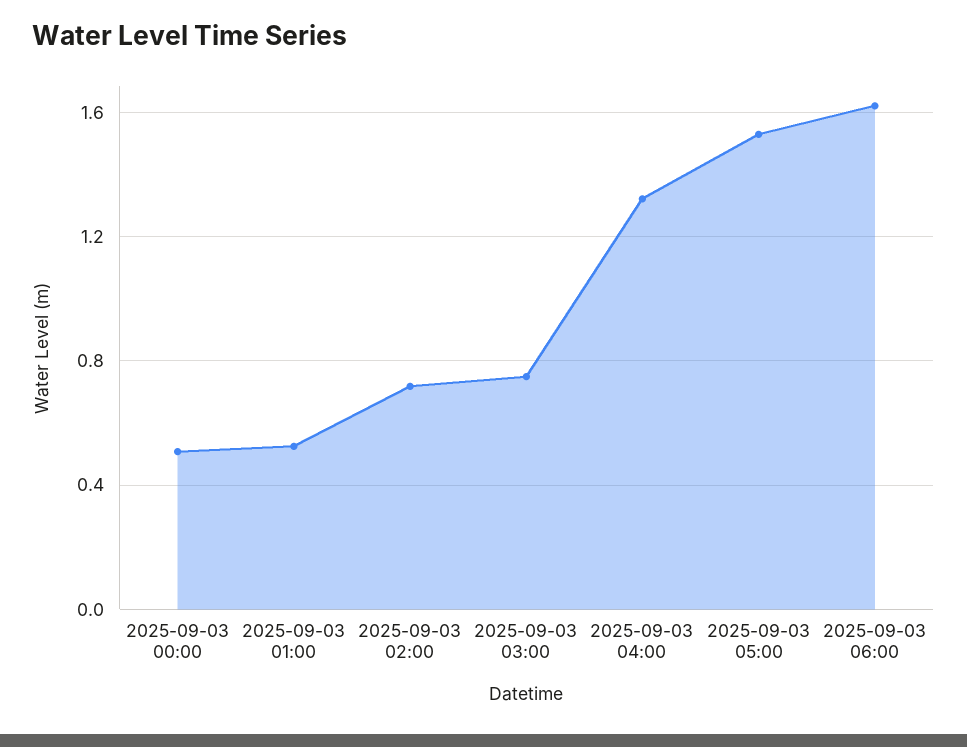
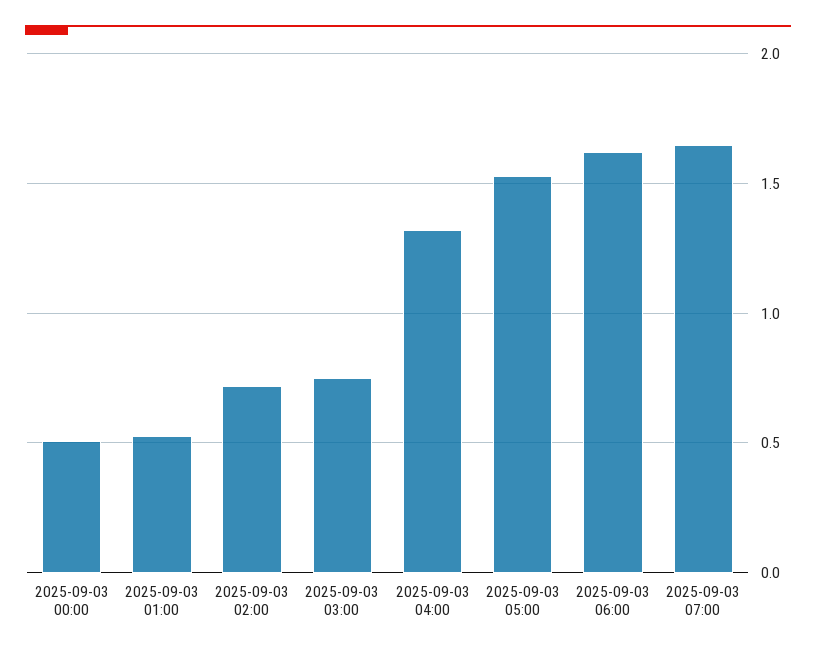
2025-09-03 07:00: none -> 1.65

